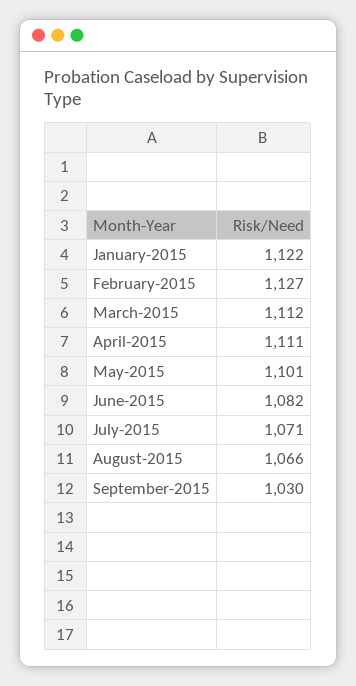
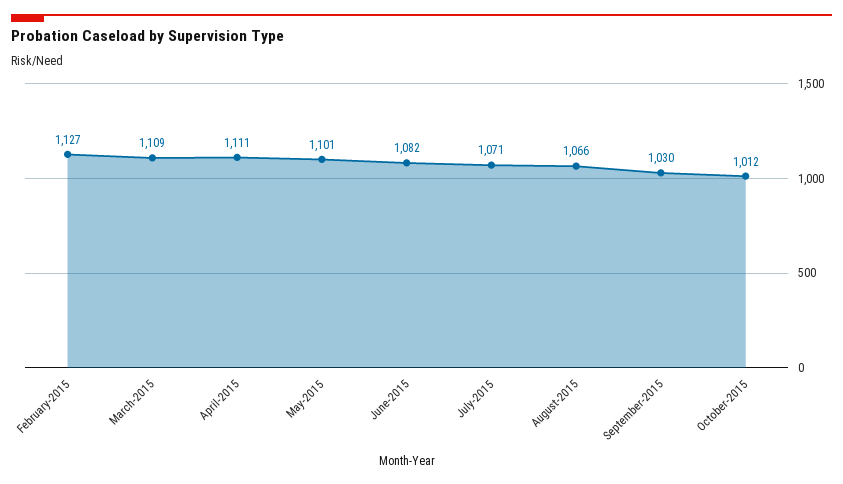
January-2015: 1122 -> none
March-2015: 1112 -> 1109
October-2015: none -> 1012

